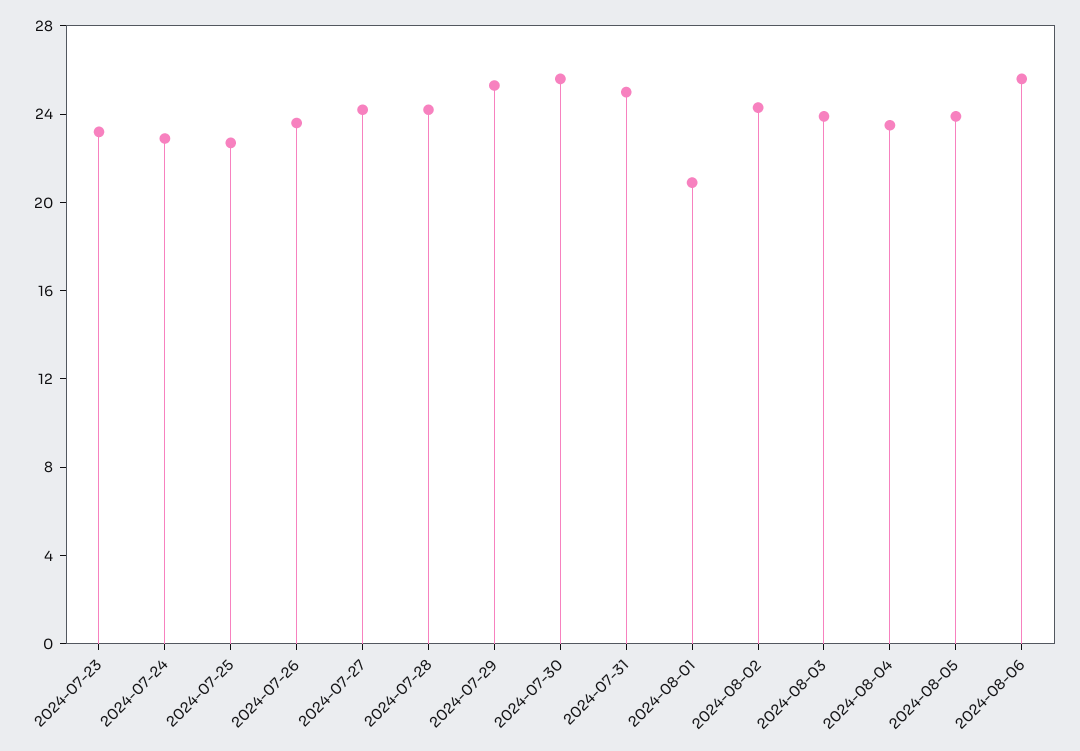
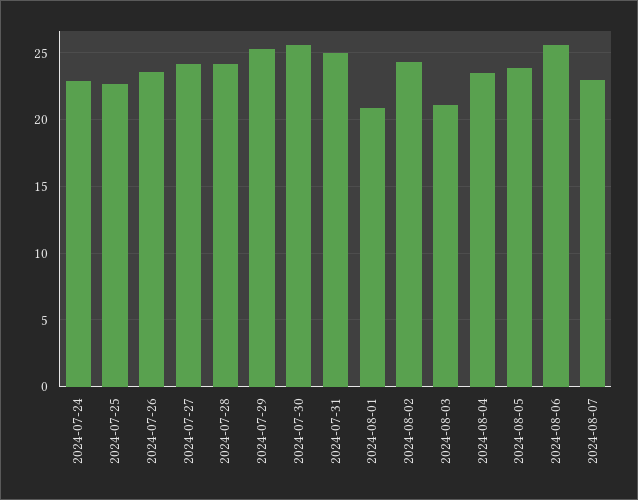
2024-07-23: 23 -> none
2024-08-03: 24 -> 21
2024-08-07: none -> 23

